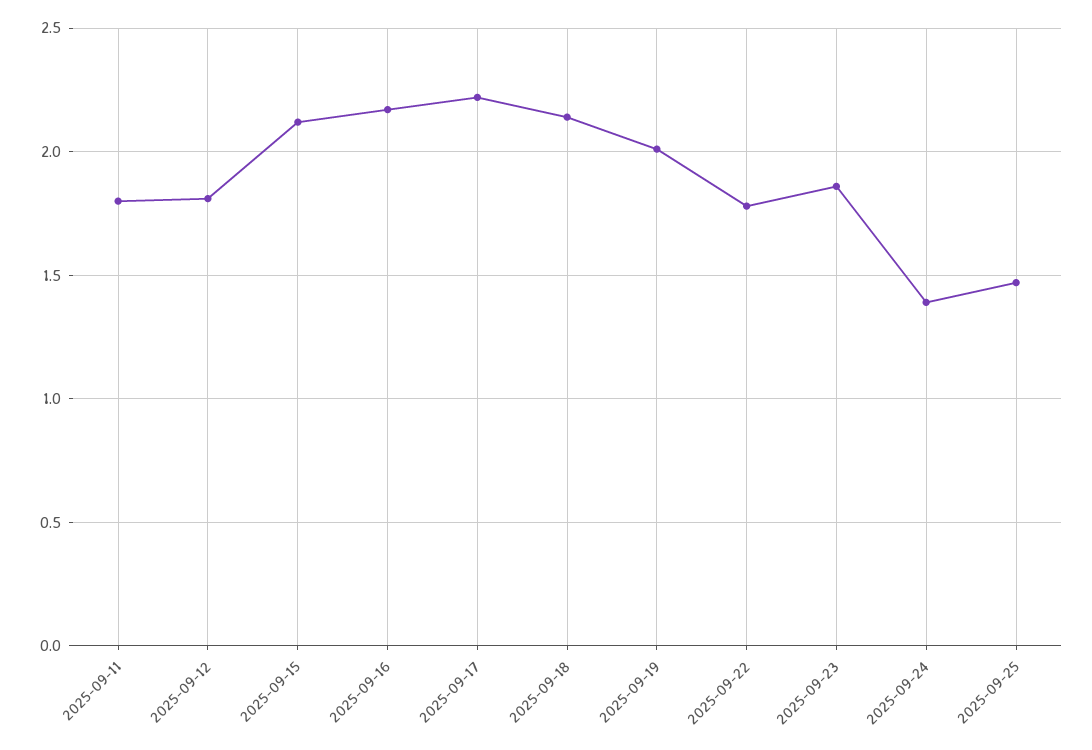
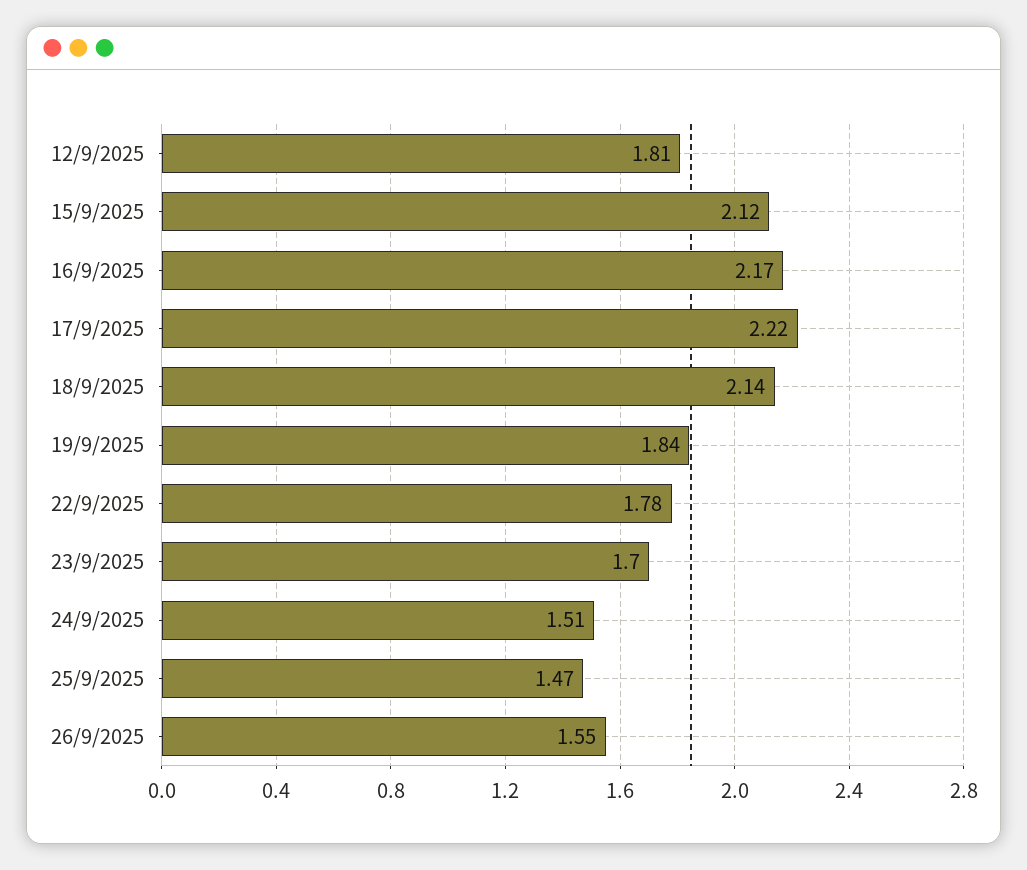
2025-09-11: 1.8 -> none
2025-09-19: 2 -> 1.84
2025-09-23: 1.85 -> 1.7
2025-09-24: 1.4 -> 1.51
26/9/2025: none -> 1.55

